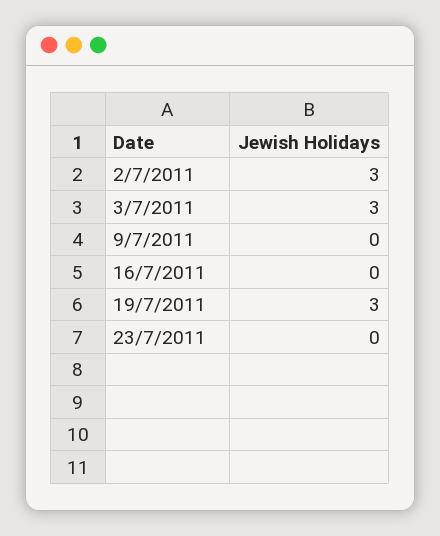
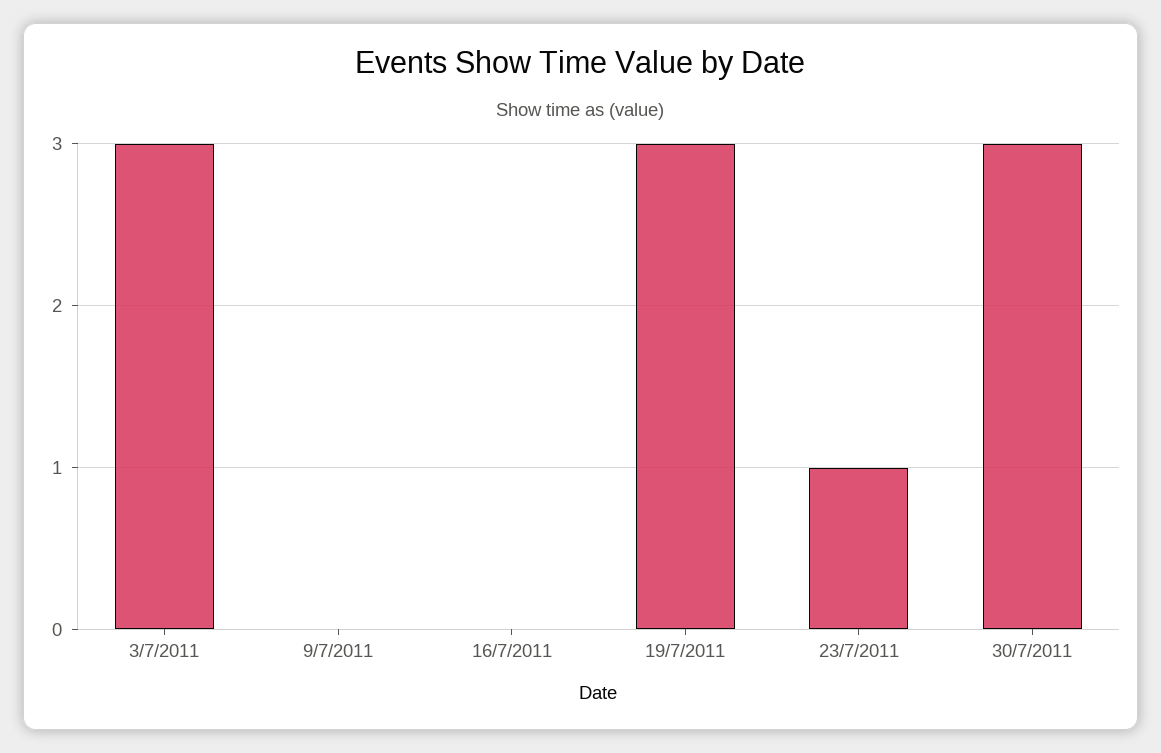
2/7/2011: 3 -> none
23/7/2011: 0 -> 1
30/7/2011: none -> 3

